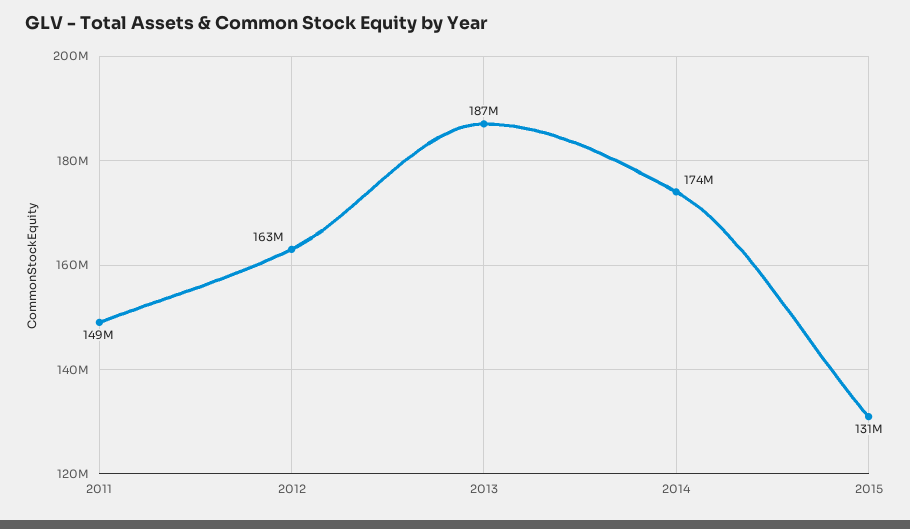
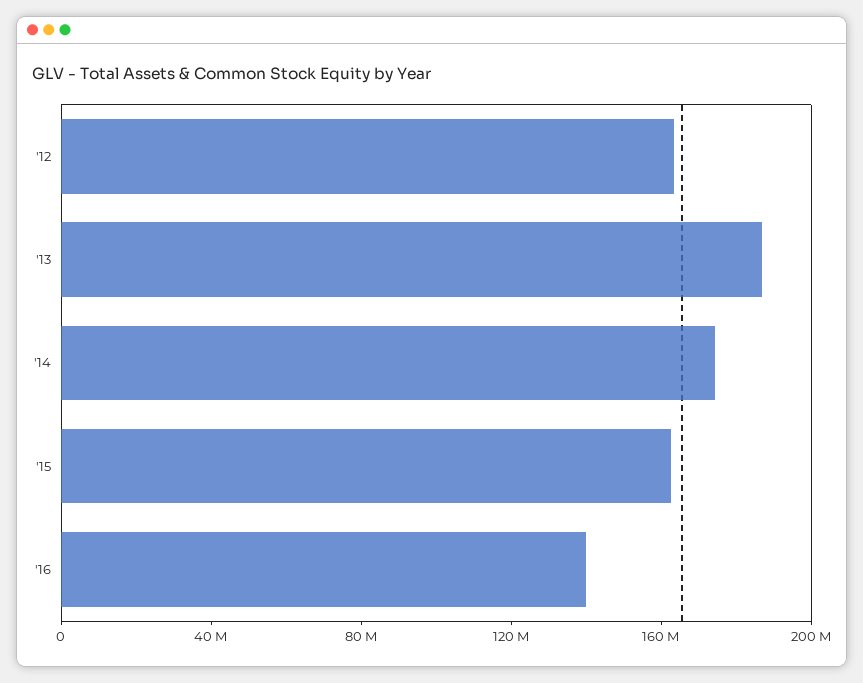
2011: 149000000 -> none
2015: 131000000 -> 160000000
'16: none -> 140000000

